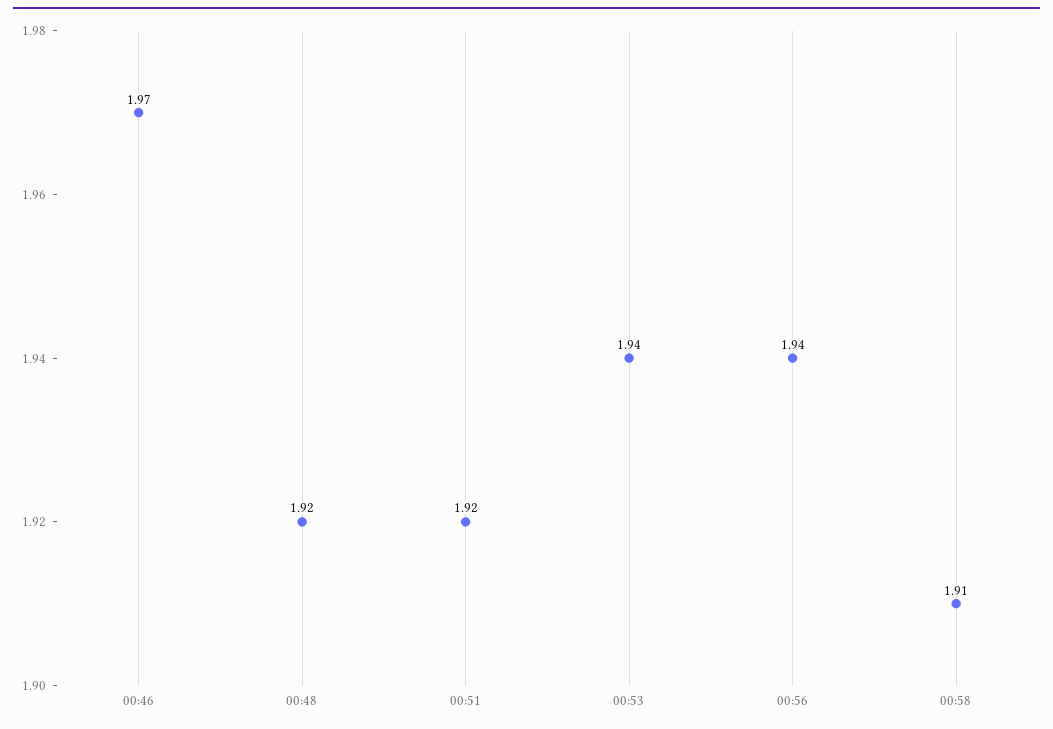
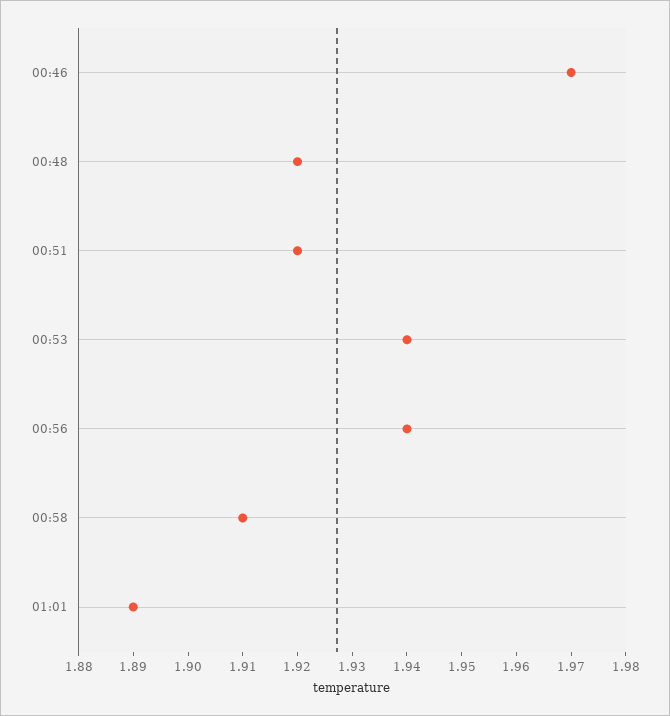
01:01: none -> 1.89

